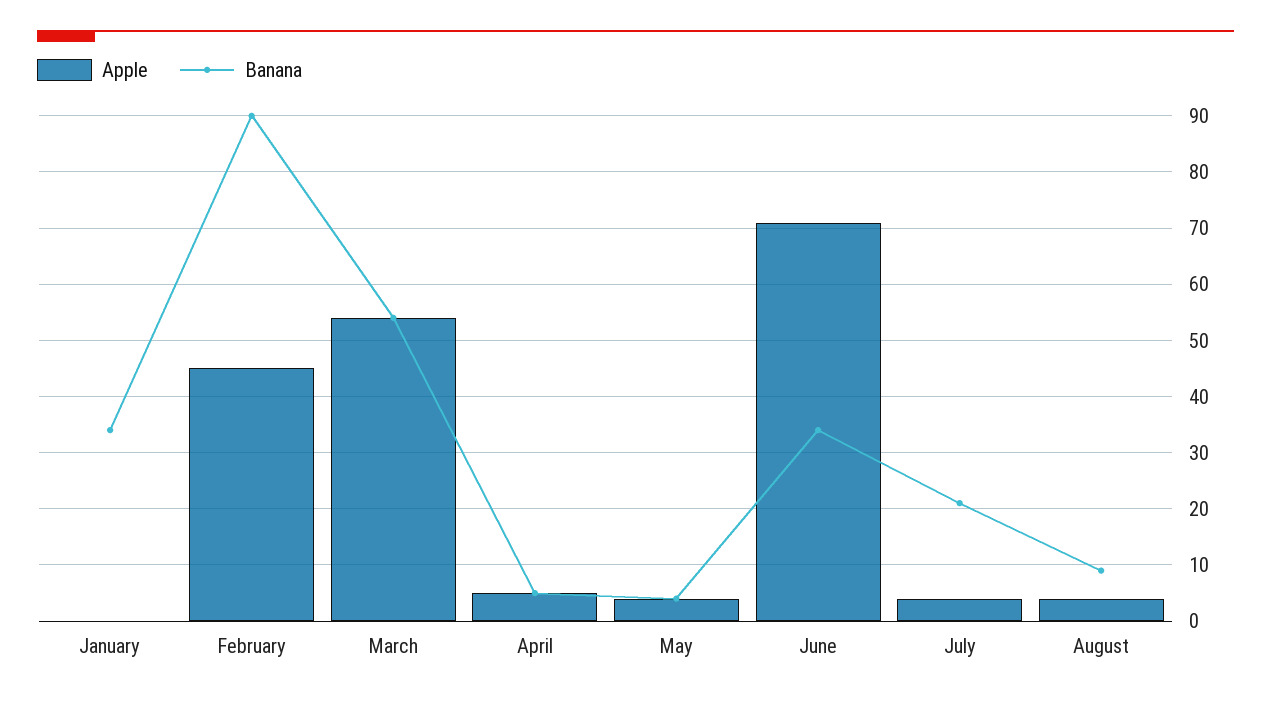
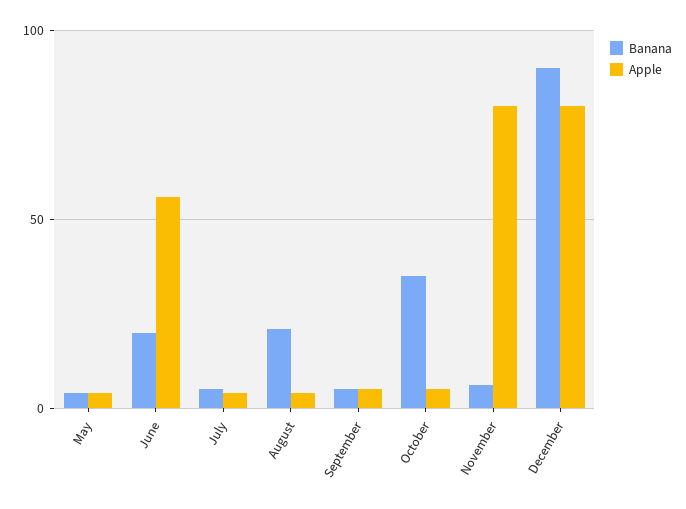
Apple, January: 0 -> none
Banana, January: 35 -> none
Apple, February: 45 -> none
Banana, February: 90 -> none
Apple, March: 55 -> none
Banana, March: 55 -> none
Apple, April: 5 -> none
Banana, April: 5 -> none
Apple, June: 70 -> 55
Banana, June: 35 -> 20
Banana, July: 20 -> 5
Banana, August: 10 -> 20
Banana, September: none -> 5
Apple, September: none -> 5
Banana, October: none -> 35
Apple, October: none -> 5
Banana, November: none -> 5
Apple, November: none -> 80
Banana, December: none -> 90
Apple, December: none -> 80

